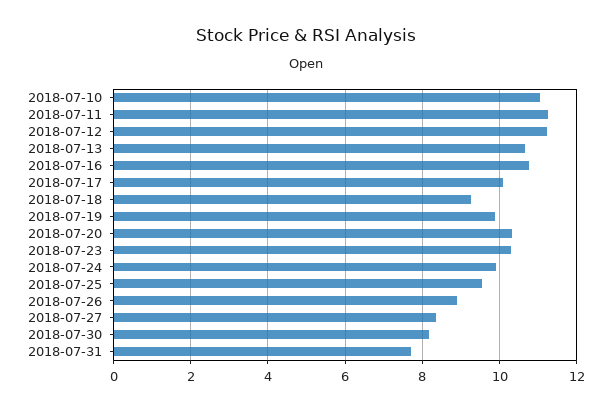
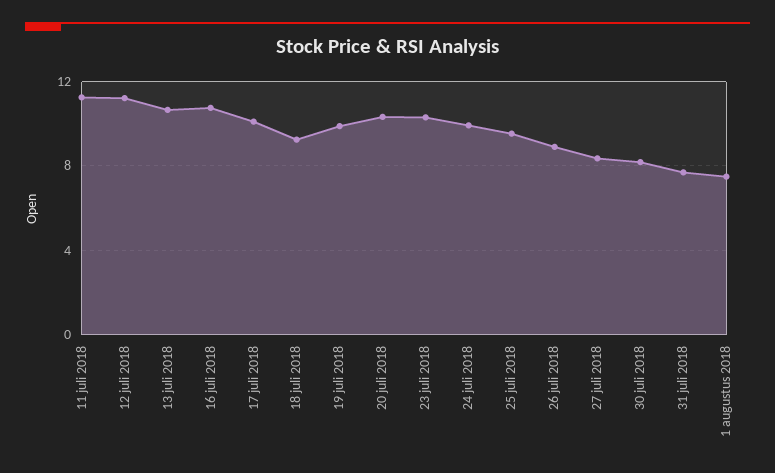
2018-07-10: 11 -> none
1 augustus 2018: none -> 7.5

